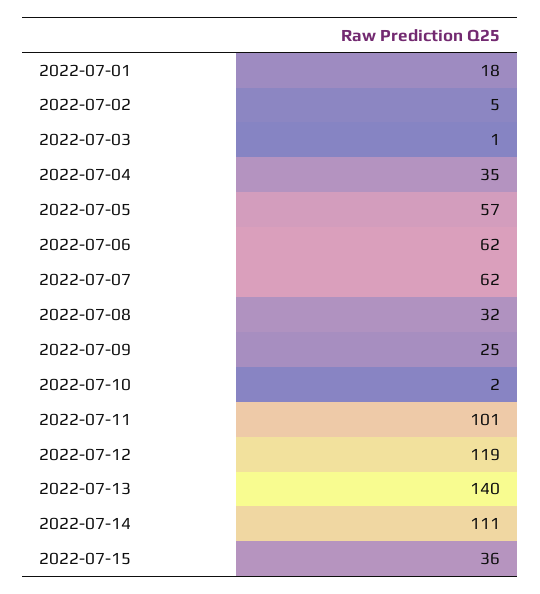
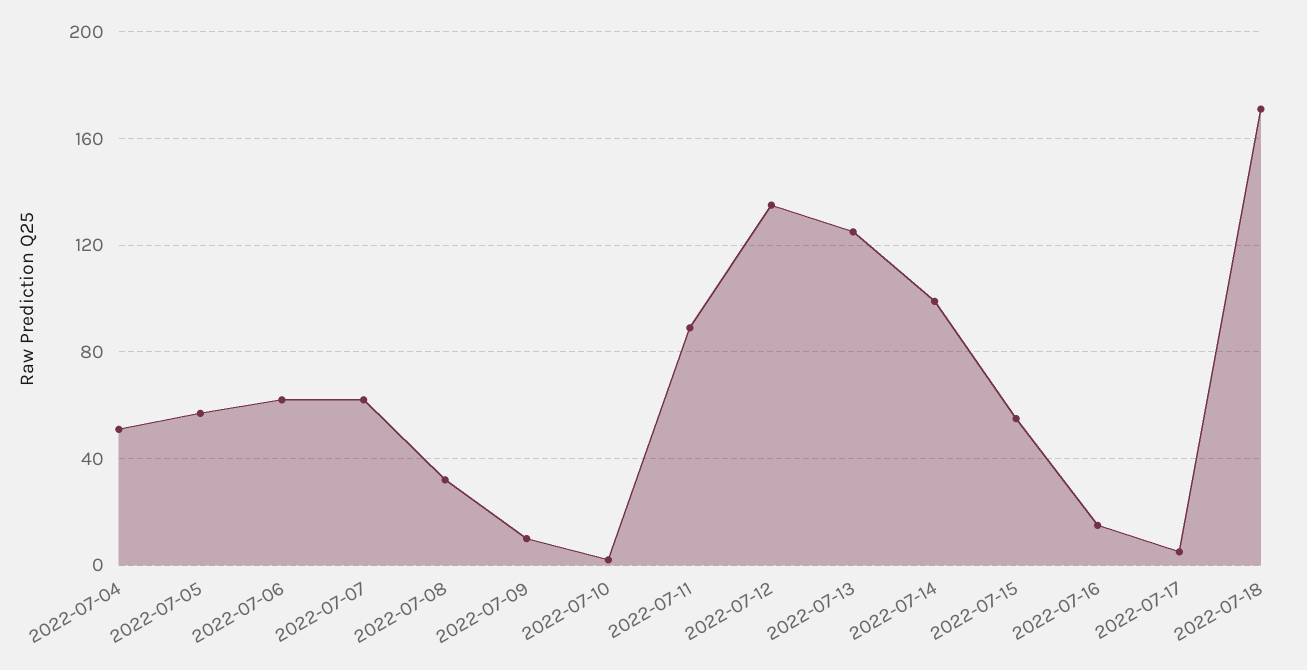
2022-07-01: 18 -> none
2022-07-02: 5 -> none
2022-07-03: 1 -> none
2022-07-04: 35 -> 50
2022-07-09: 25 -> 10
2022-07-11: 101 -> 90
2022-07-12: 119 -> 135
2022-07-13: 140 -> 125
2022-07-14: 111 -> 100
2022-07-15: 36 -> 55
2022-07-16: none -> 15
2022-07-17: none -> 5
2022-07-18: none -> 170

